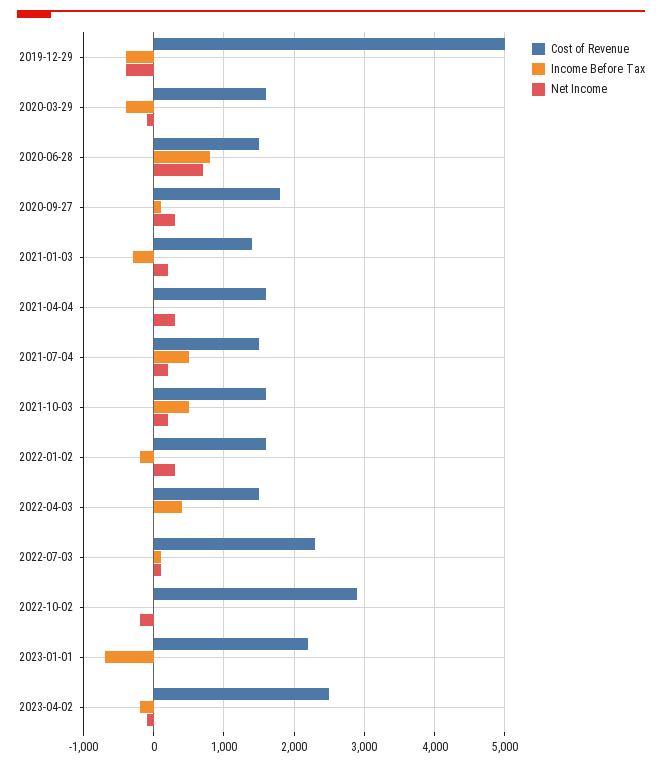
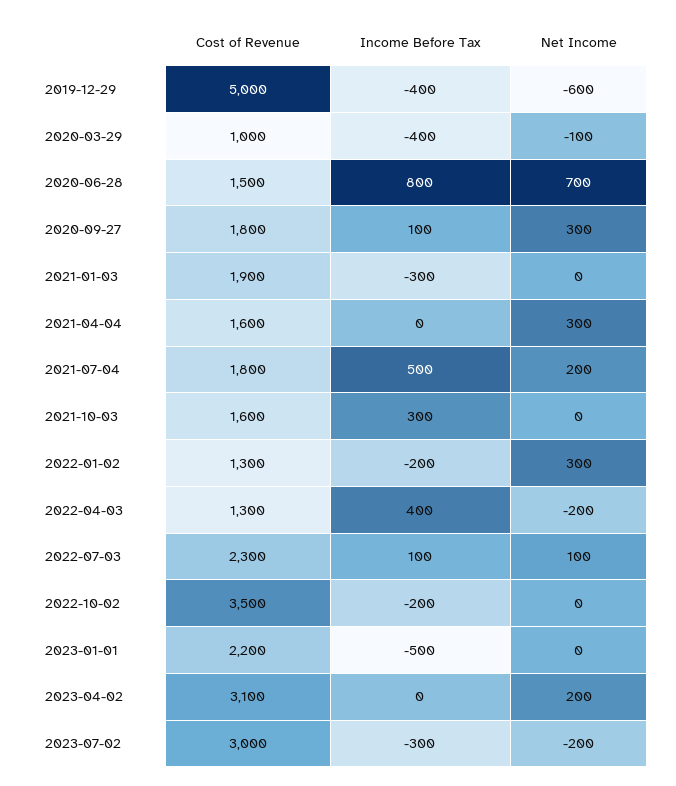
Net Income, 2019-12-29: -400 -> -600
Cost of Revenue, 2020-03-29: 1600 -> 1000
Cost of Revenue, 2021-01-03: 1400 -> 1900
Net Income, 2021-01-03: 200 -> 0
Cost of Revenue, 2021-07-04: 1500 -> 1800
Income Before Tax, 2021-10-03: 500 -> 300
Net Income, 2021-10-03: 200 -> 0
Cost of Revenue, 2022-01-02: 1600 -> 1300
Cost of Revenue, 2022-04-03: 1500 -> 1300
Net Income, 2022-04-03: 0 -> -200
Cost of Revenue, 2022-10-02: 2900 -> 3500
Income Before Tax, 2022-10-02: 0 -> -200
Net Income, 2022-10-02: -200 -> 0
Income Before Tax, 2023-01-01: -700 -> -500
Cost of Revenue, 2023-04-02: 2500 -> 3100
Income Before Tax, 2023-04-02: -200 -> 0
Net Income, 2023-04-02: -100 -> 200
Cost of Revenue, 2023-07-02: none -> 3000
Income Before Tax, 2023-07-02: none -> -300
Net Income, 2023-07-02: none -> -200

